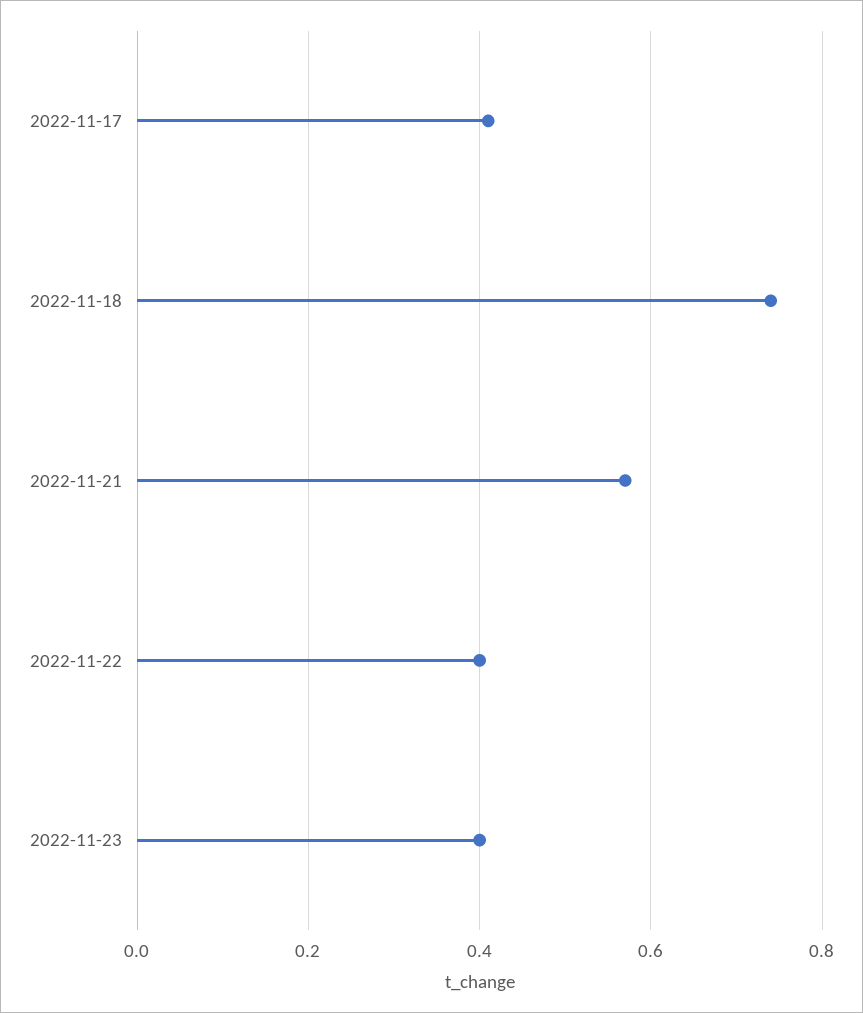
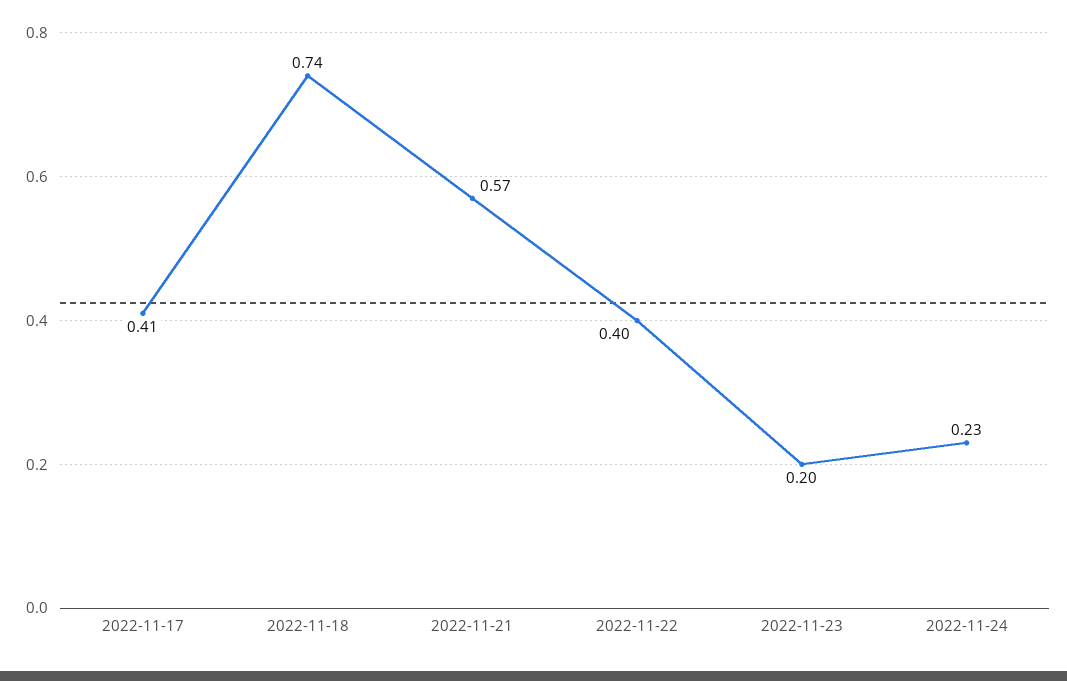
2022-11-23: 0.4 -> 0.2
2022-11-24: none -> 0.23

